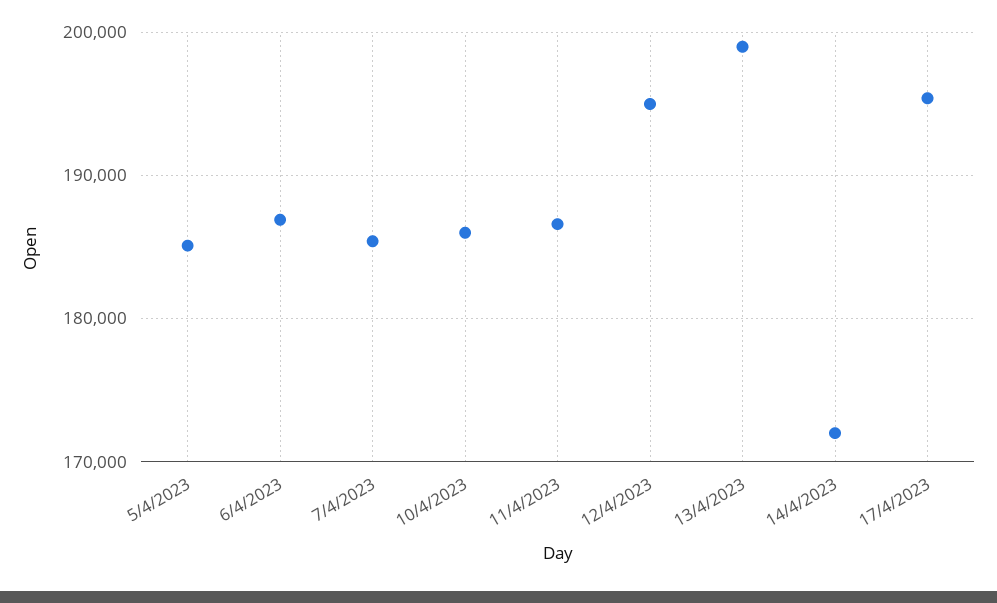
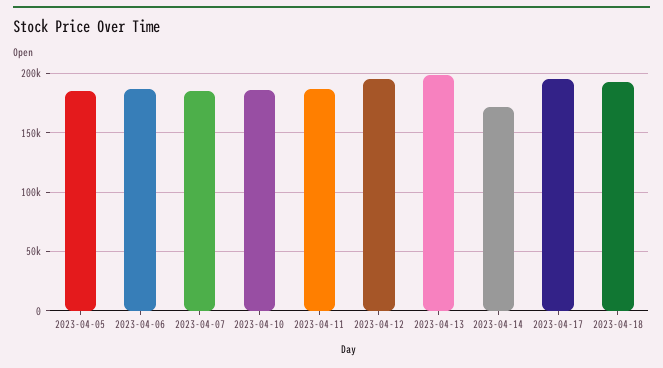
2023-04-18: none -> 190000

